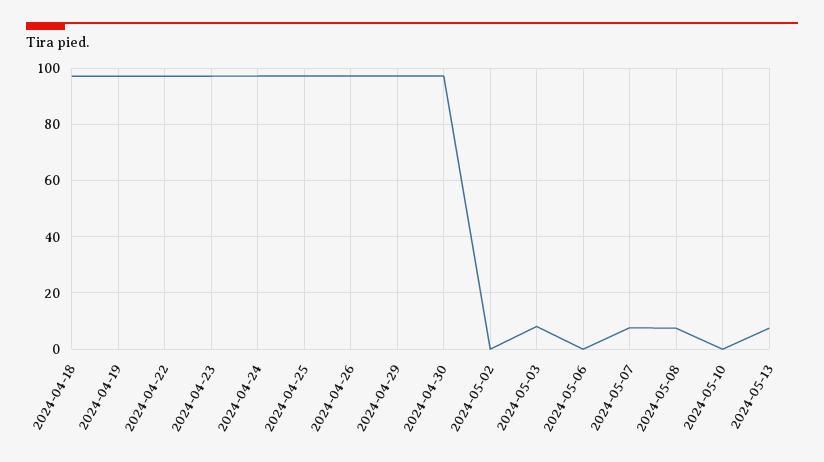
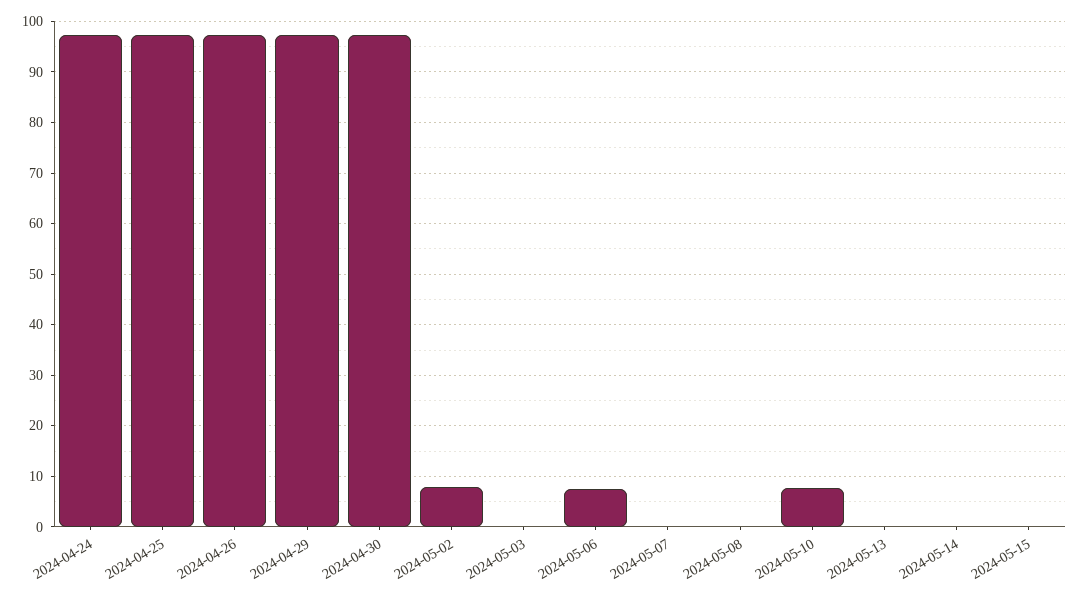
2024-04-18: 97.5 -> none
2024-04-19: 97.5 -> none
2024-04-22: 97.5 -> none
2024-04-23: 97.5 -> none
2024-05-02: 0 -> 8
2024-05-03: 7.5 -> 0
2024-05-06: 0 -> 8
2024-05-07: 7.5 -> 0
2024-05-08: 7.5 -> 0
2024-05-10: 0 -> 8
2024-05-13: 7.5 -> 0
2024-05-14: none -> 0
2024-05-15: none -> 0

